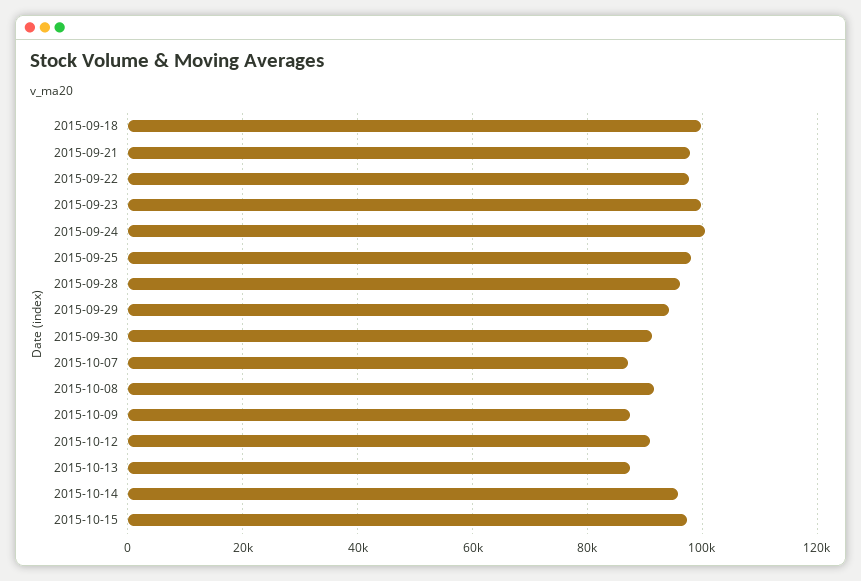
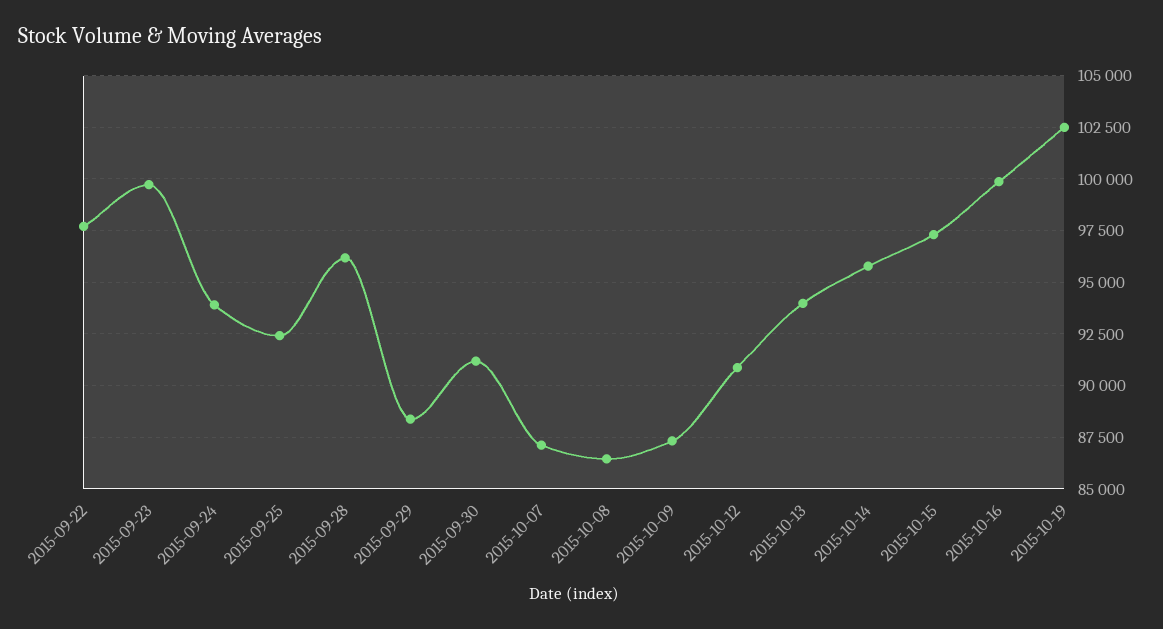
2015-09-18: 100000 -> none
2015-09-21: 98000 -> none
2015-09-24: 100000 -> 94000
2015-09-25: 98000 -> 92500
2015-09-29: 94000 -> 88500
2015-10-08: 92000 -> 86500
2015-10-13: 88000 -> 94000
2015-10-16: none -> 100000
2015-10-19: none -> 102500

